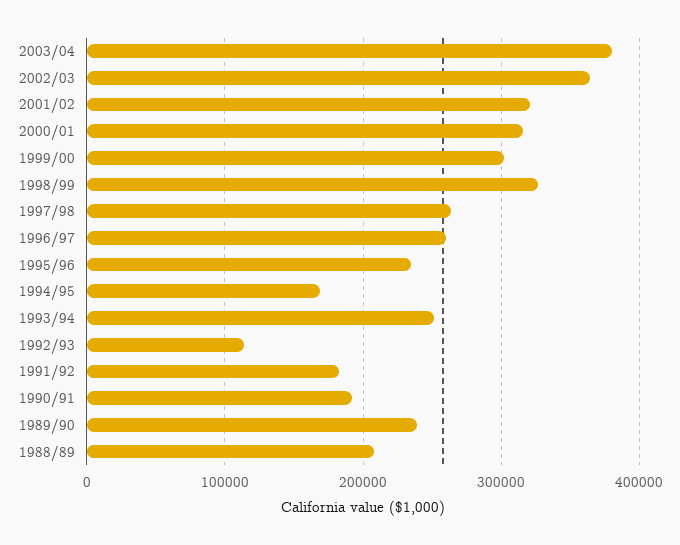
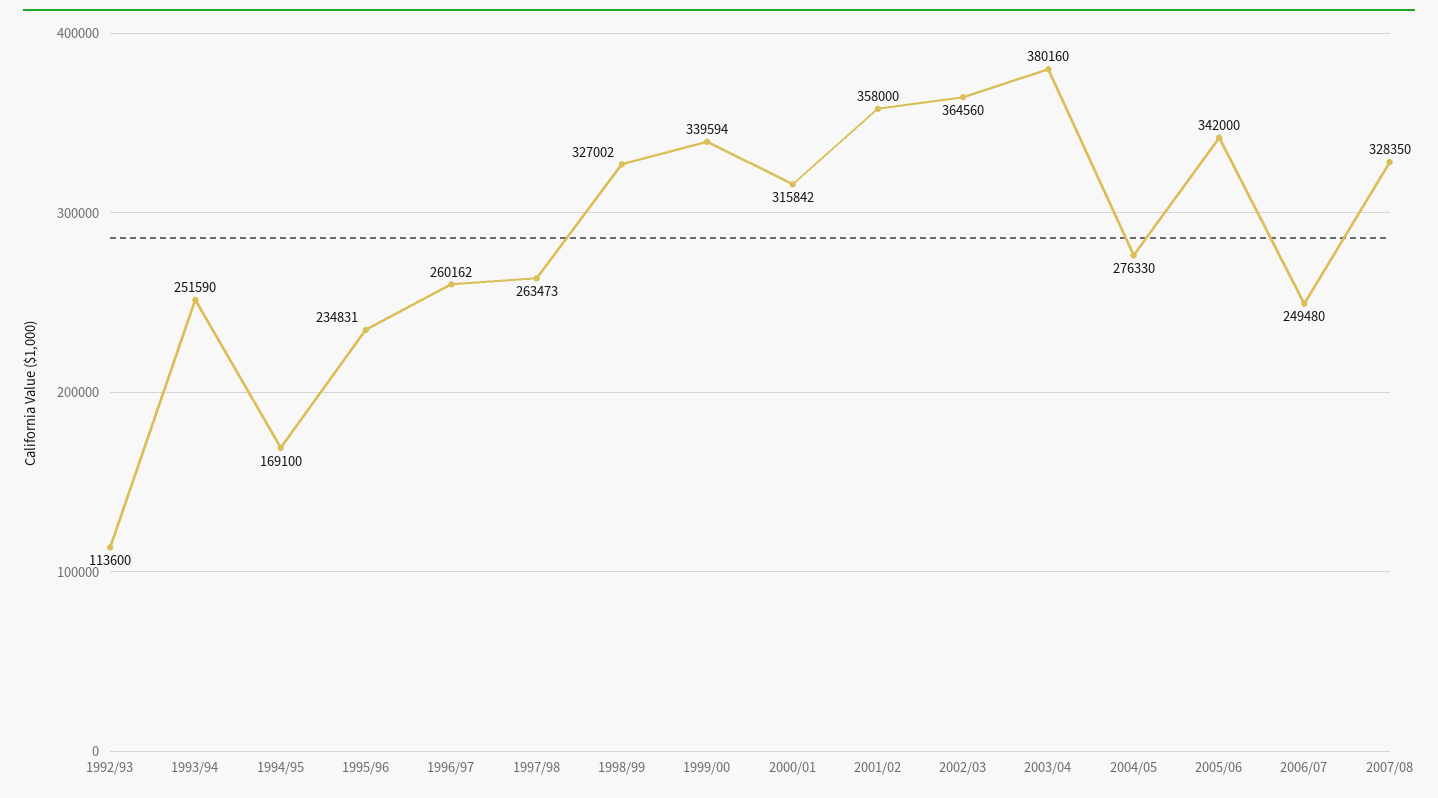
2001/02: 320000 -> 358000
1999/00: 300000 -> 339594
1991/92: 180000 -> none
1990/91: 190000 -> none
1989/90: 240000 -> none
1988/89: 210000 -> none
2004/05: none -> 276330
2005/06: none -> 342000
2006/07: none -> 249480
2007/08: none -> 328350

